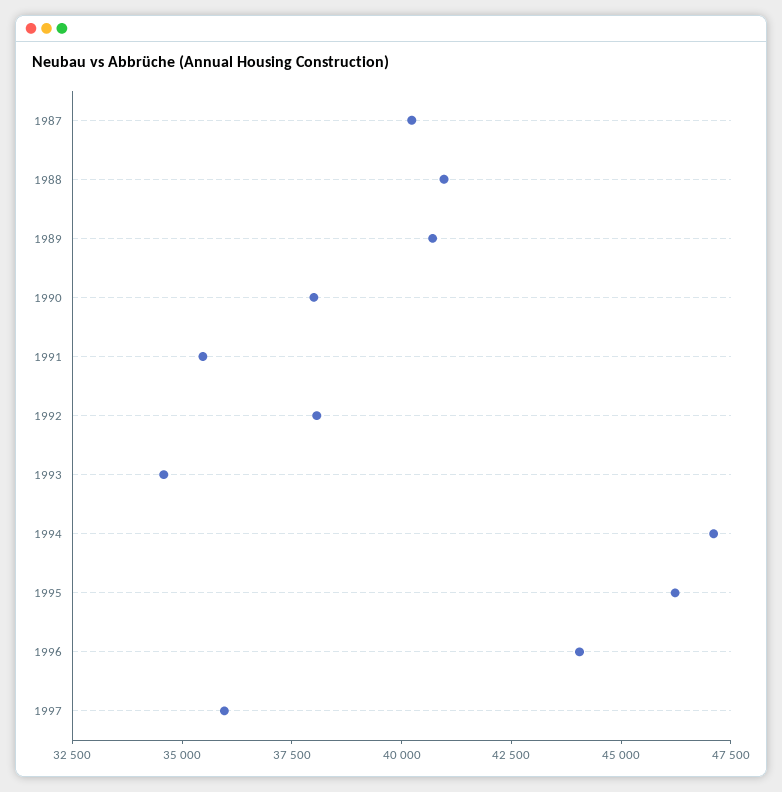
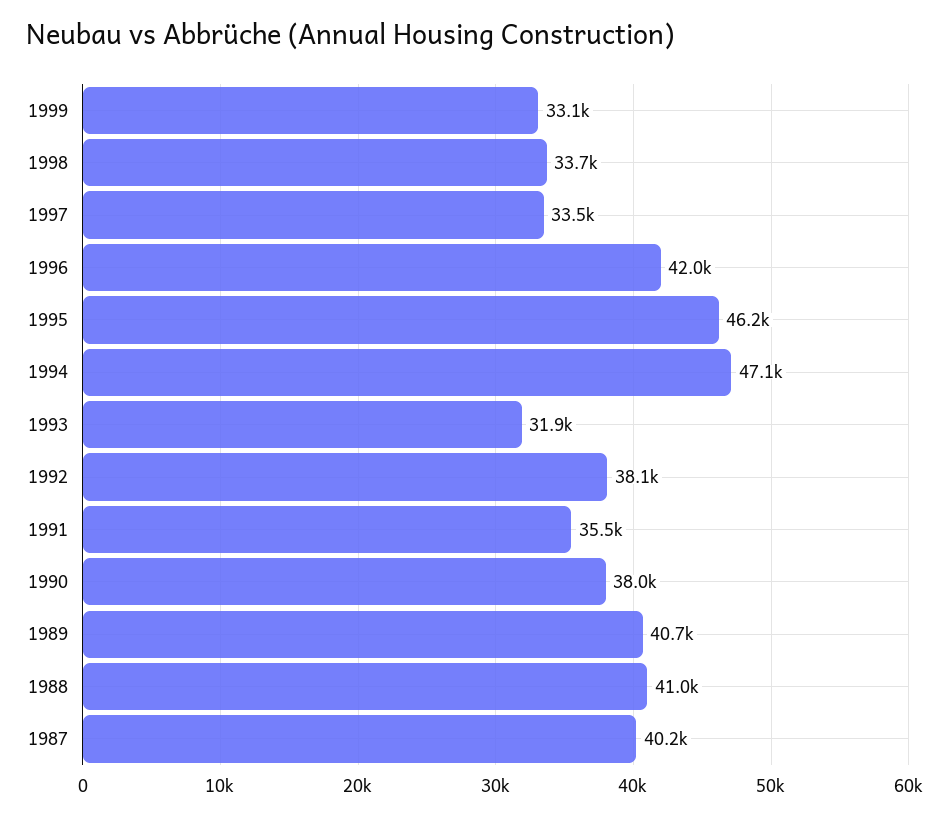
1993: 34500 -> 31900
1996: 44000 -> 42000
1997: 36000 -> 33500
1999: none -> 33100
1998: none -> 33700

